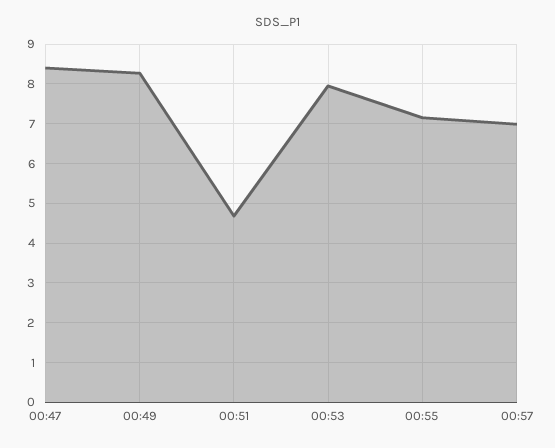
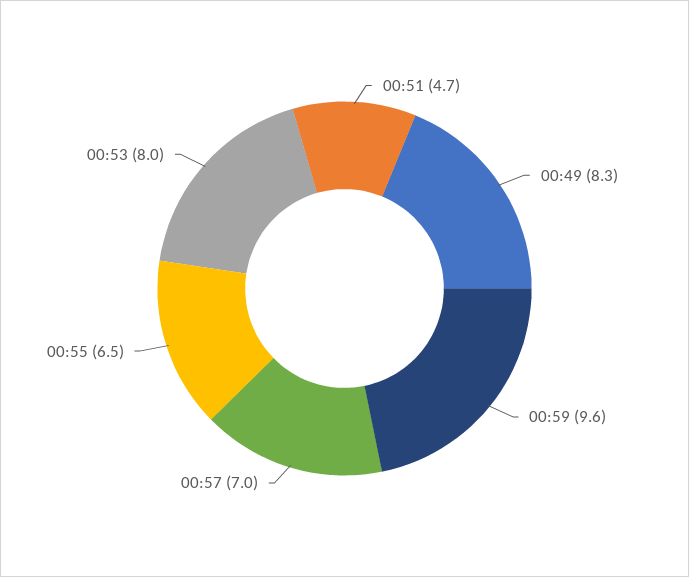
00:47: 8.4 -> none
00:55: 7.2 -> 6.5
00:59: none -> 9.6

